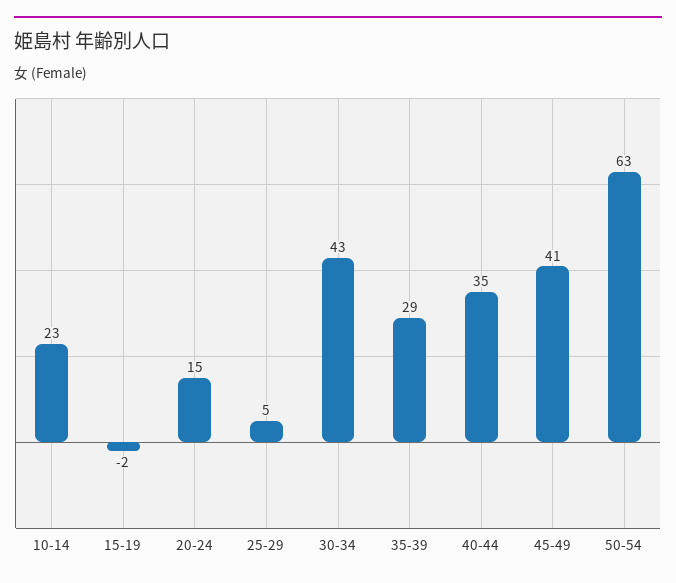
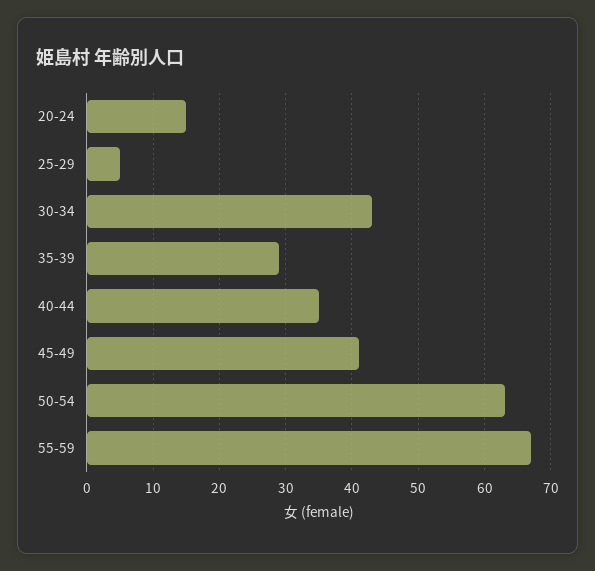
10-14: 23 -> none
15-19: -2 -> none
55-59: none -> 67

